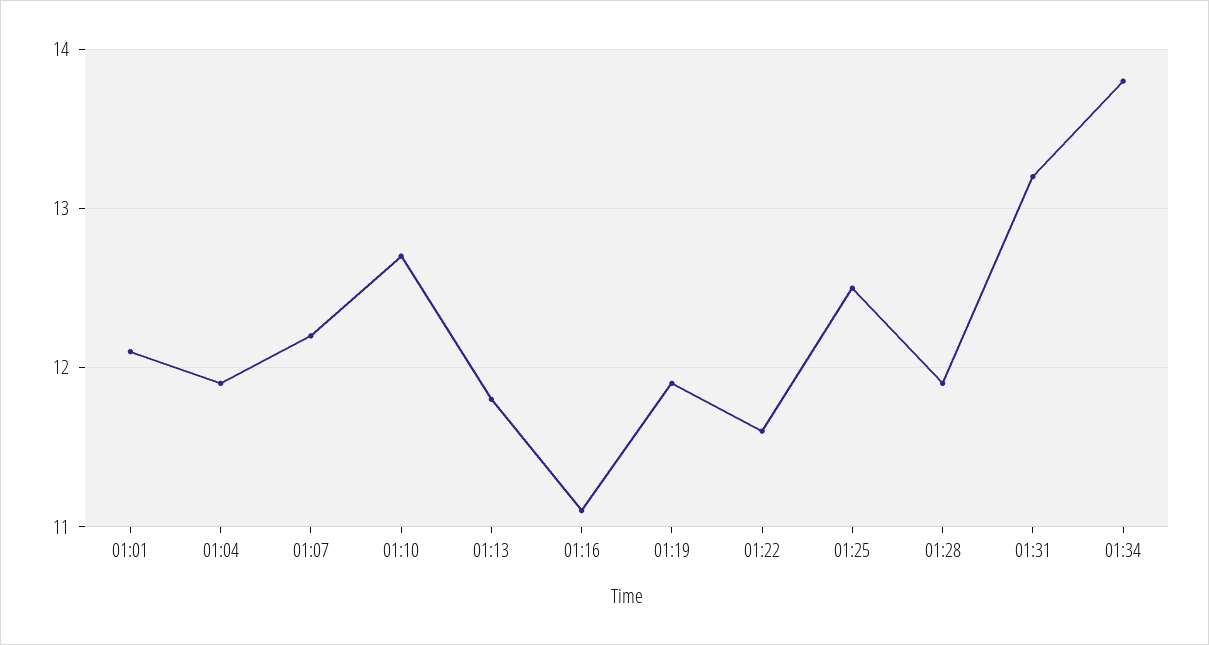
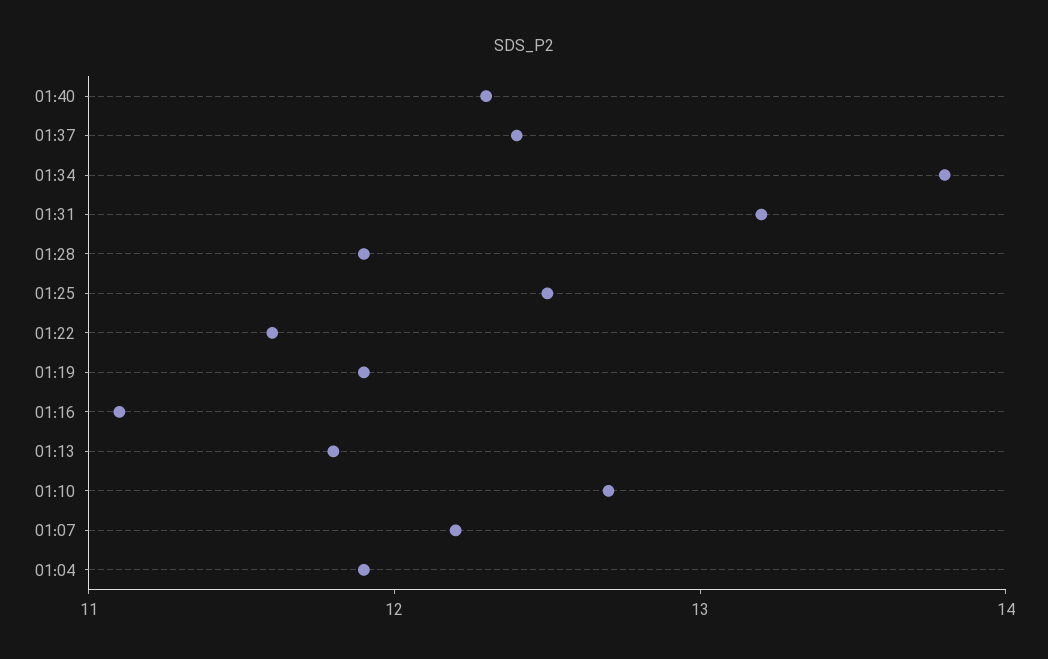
01:01: 12.1 -> none
01:40: none -> 12.3
01:37: none -> 12.4

